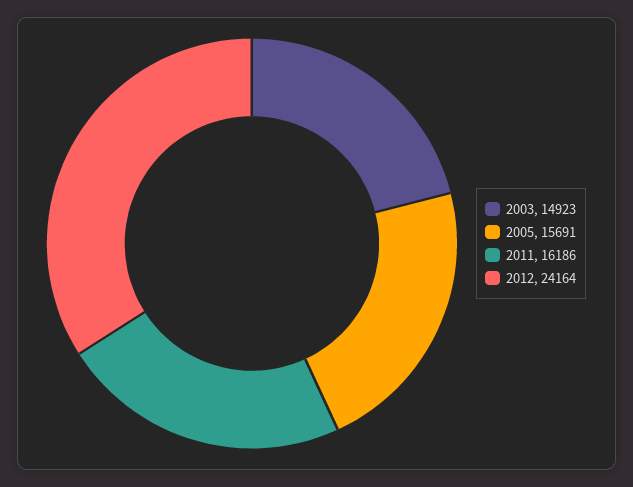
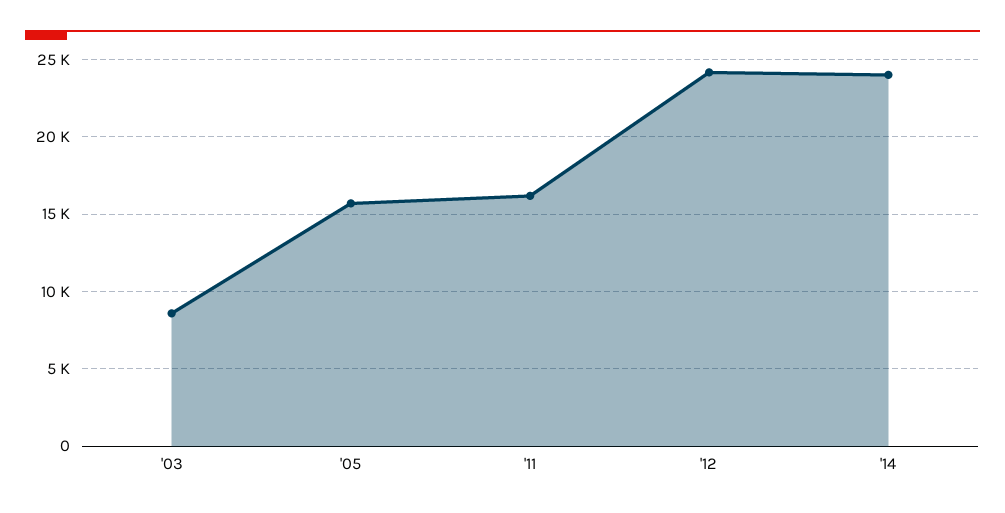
2003: 14923 -> 8500
'14: none -> 24000

